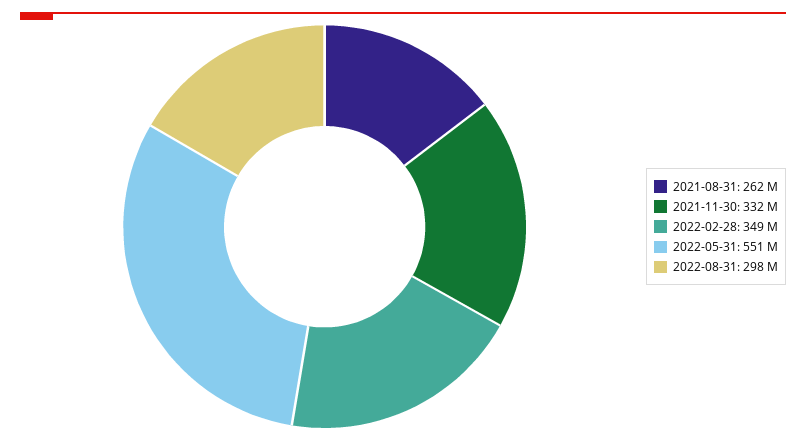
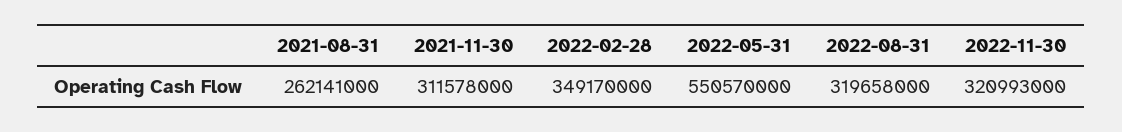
2021-11-30: 332000000 -> 311578000
2022-08-31: 298000000 -> 319658000
2022-11-30: none -> 320993000

